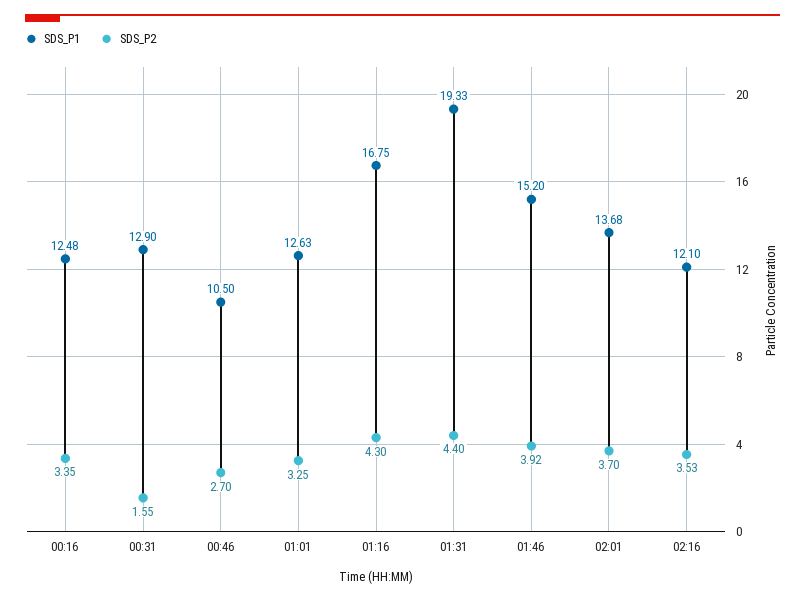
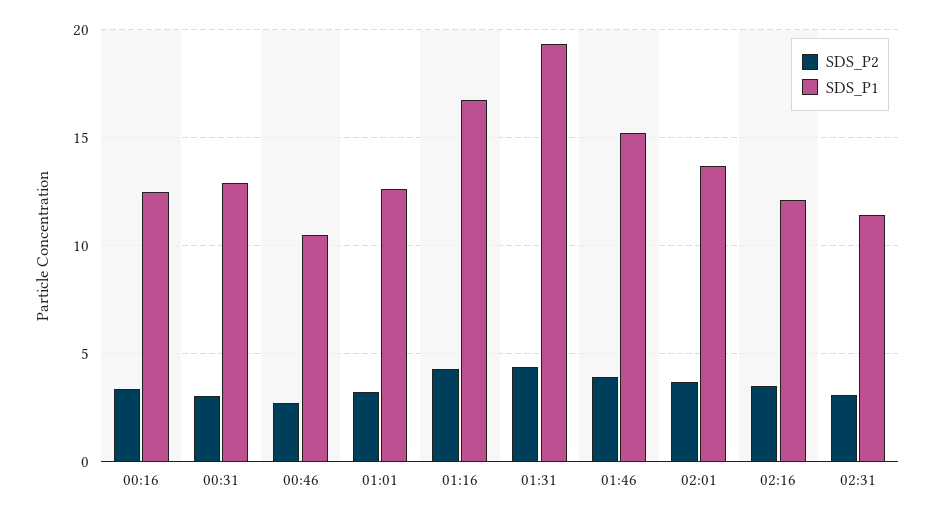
SDS_P2, 00:31: 1.55 -> 3
SDS_P2, 02:31: none -> 3
SDS_P1, 02:31: none -> 11.5

